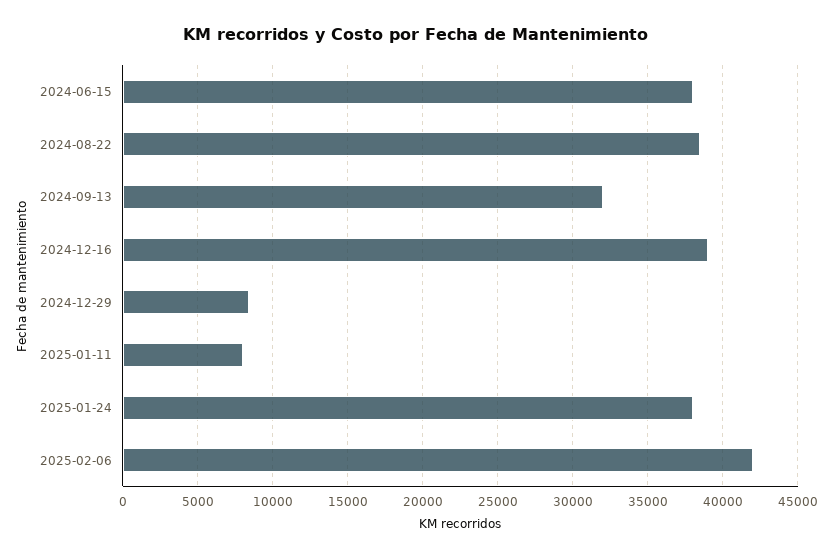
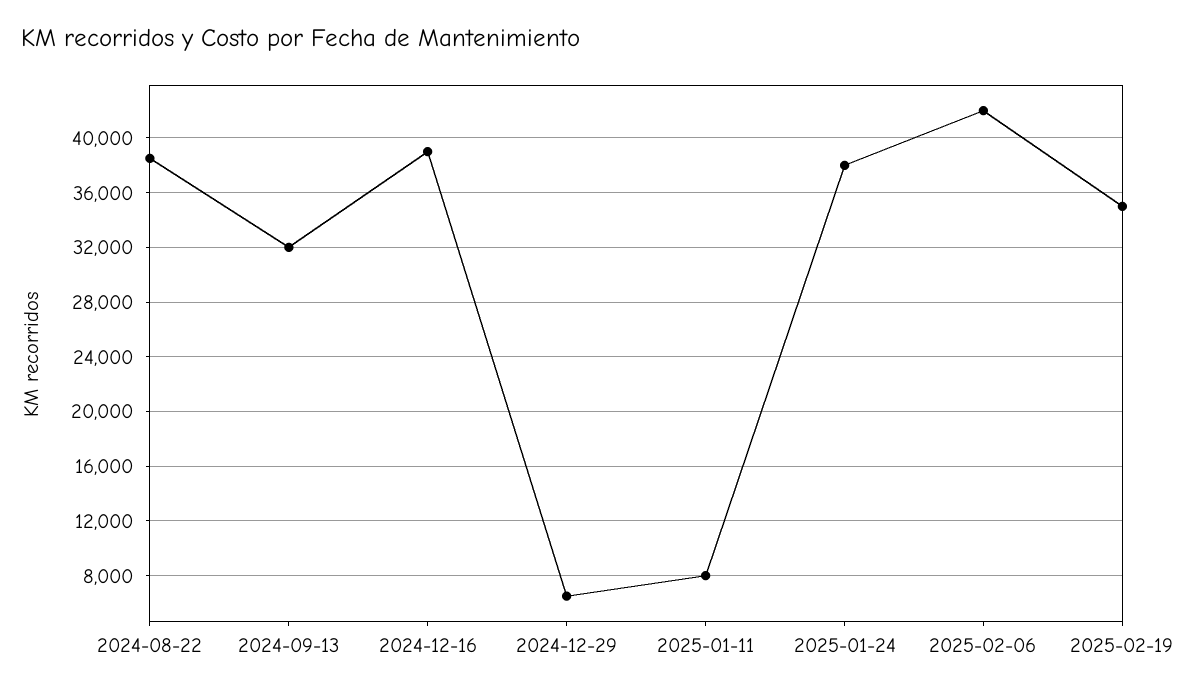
2024-06-15: 38000 -> none
2024-12-29: 8500 -> 6500
2025-02-19: none -> 35000

